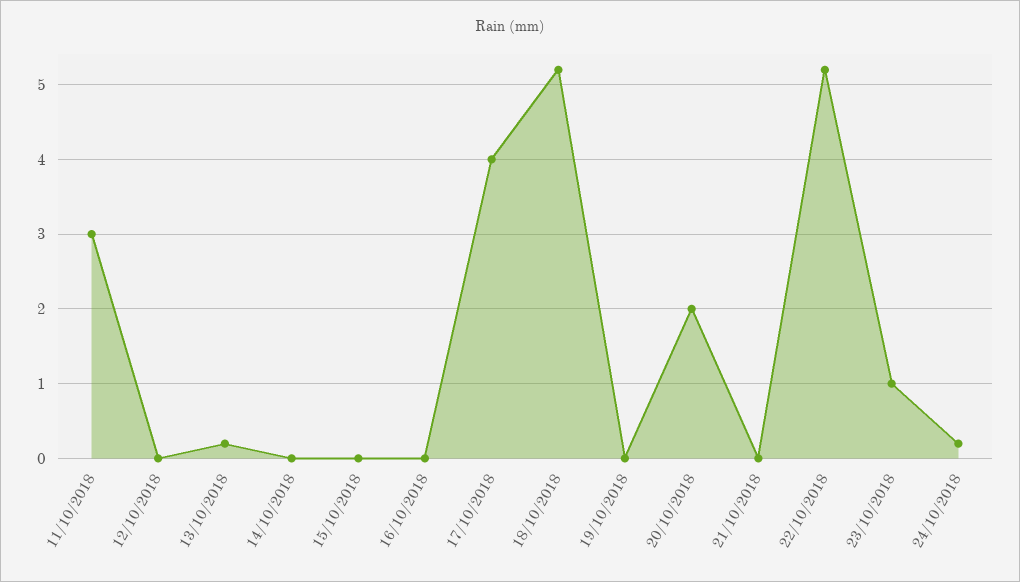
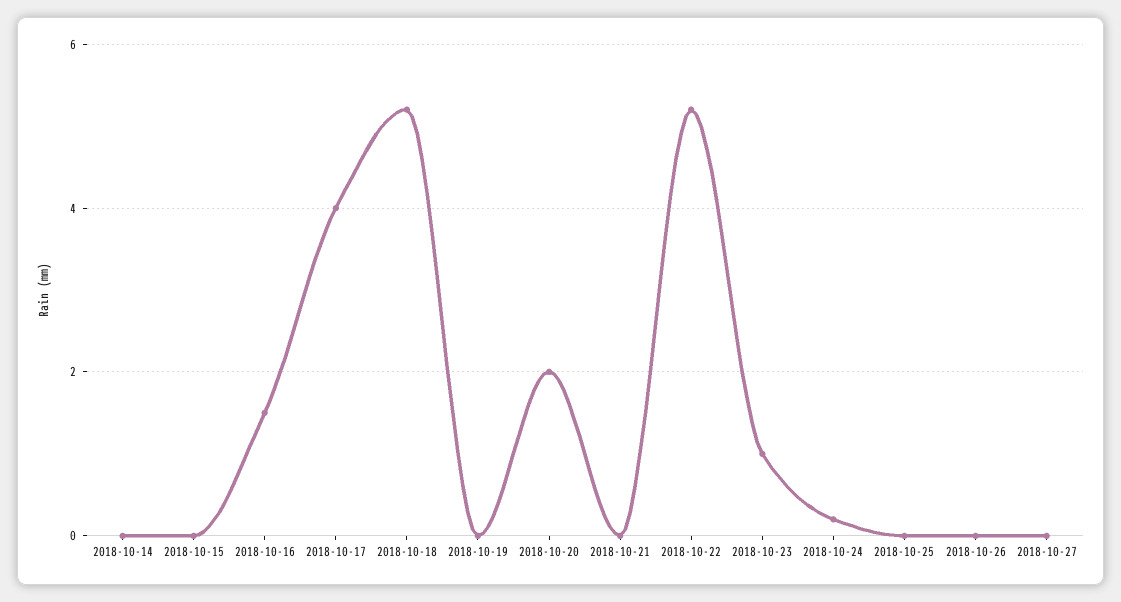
11/10/2018: 3 -> none
12/10/2018: 0 -> none
13/10/2018: 0.2 -> none
16/10/2018: 0 -> 1.5
2018-10-25: none -> 0
2018-10-26: none -> 0
2018-10-27: none -> 0

